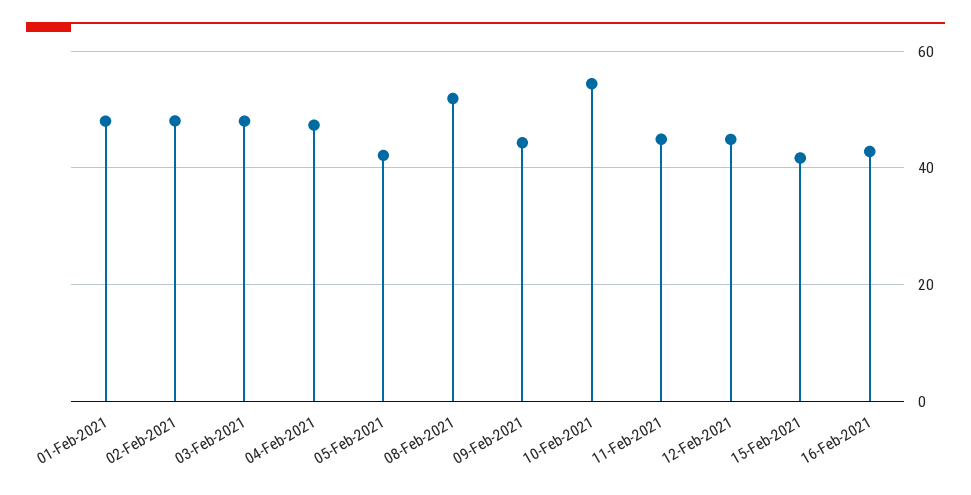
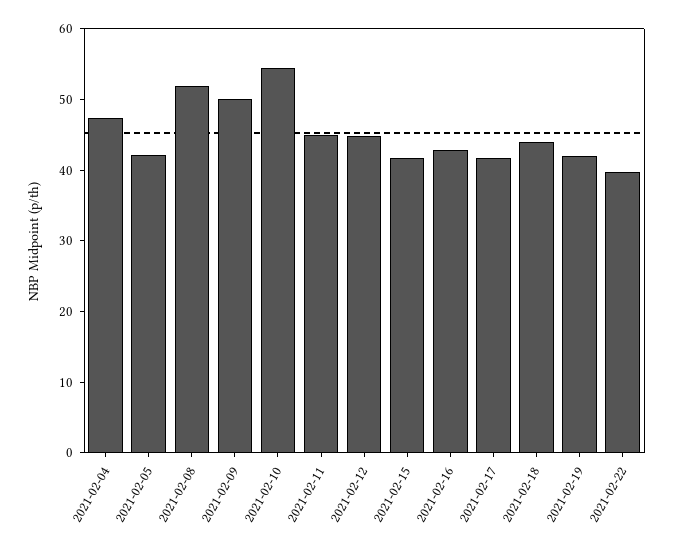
01-Feb-2021: 48 -> none
02-Feb-2021: 48 -> none
03-Feb-2021: 48 -> none
09-Feb-2021: 44 -> 50
2021-02-17: none -> 42
2021-02-18: none -> 44
2021-02-19: none -> 42
2021-02-22: none -> 40

